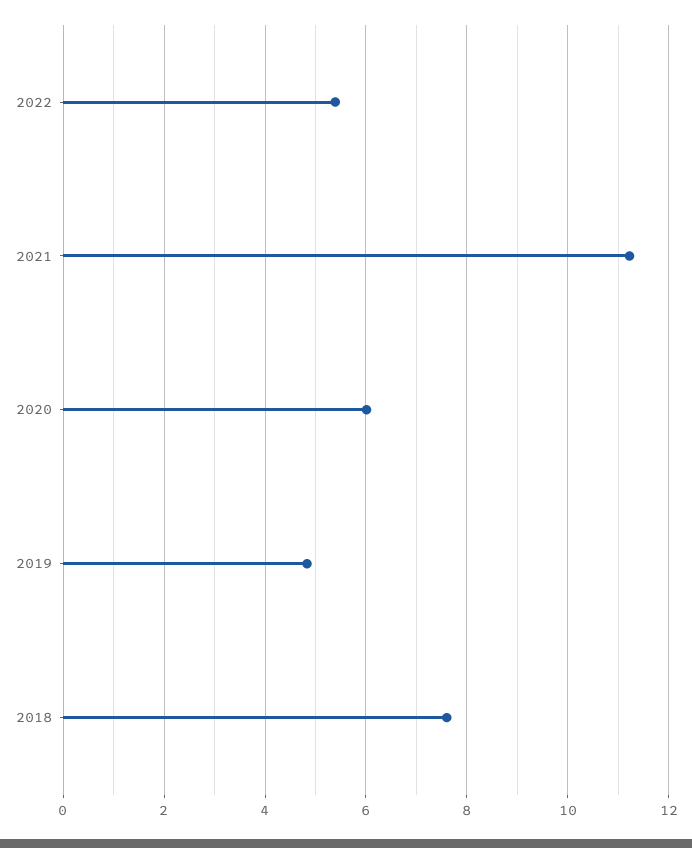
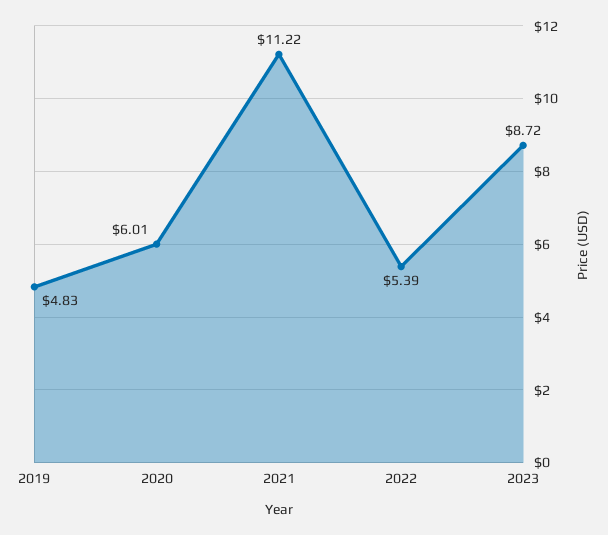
2018: 7.6 -> none
2023: none -> 8.72

